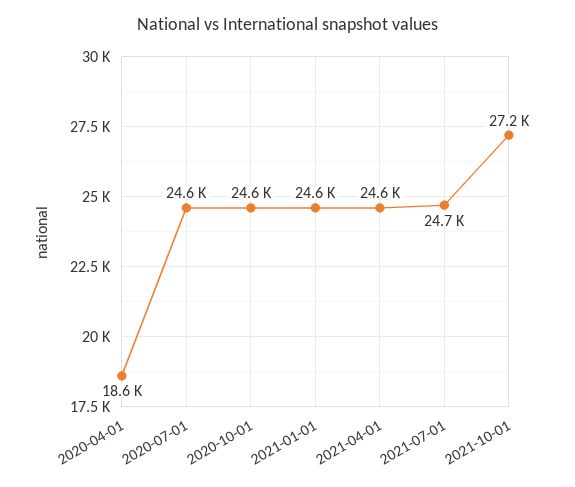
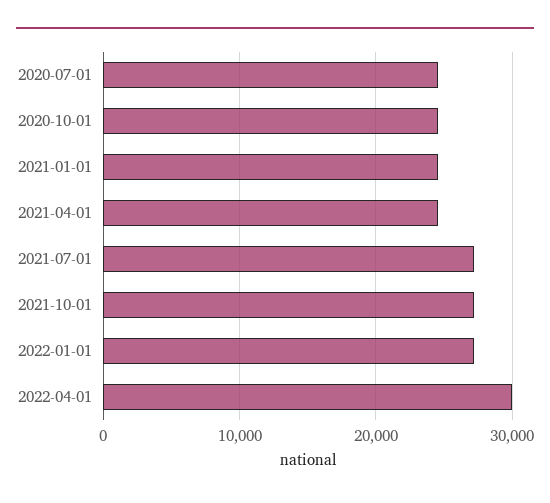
2020-04-01: 18600 -> none
2021-07-01: 24700 -> 27000
2022-01-01: none -> 27000
2022-04-01: none -> 30000

